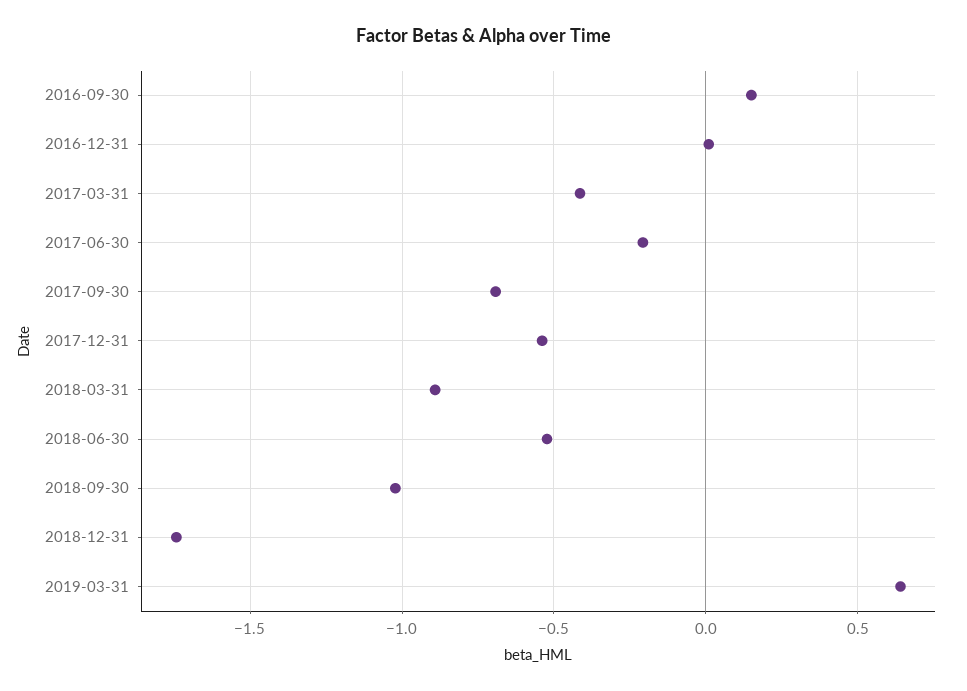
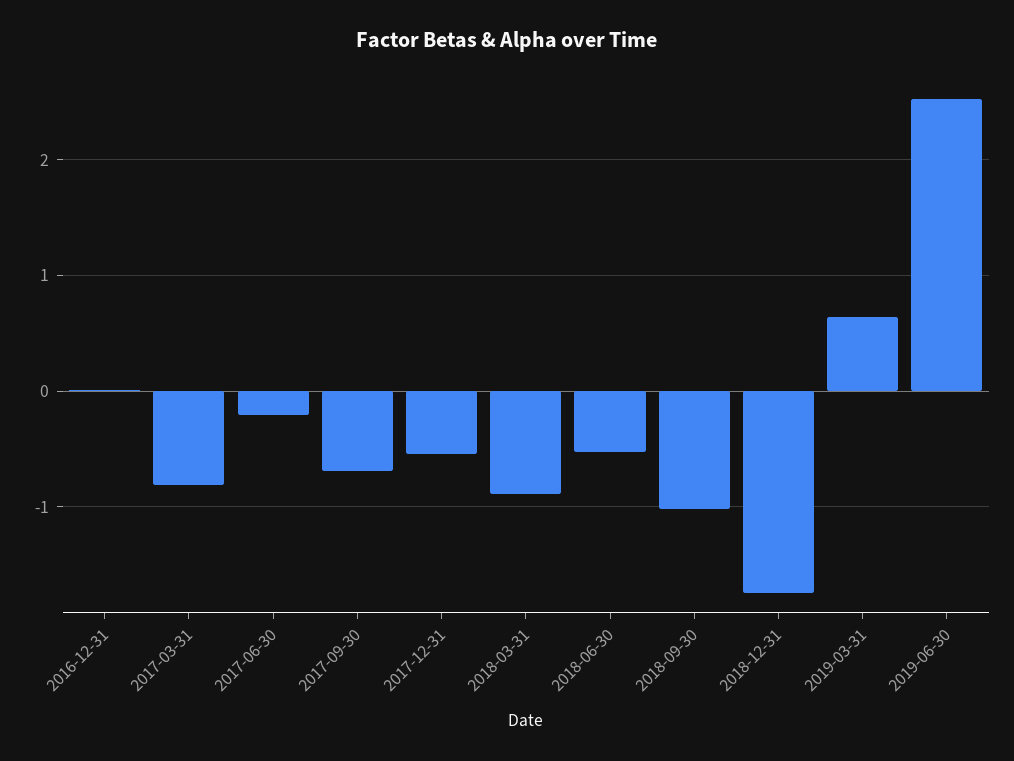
2016-09-30: 0.15 -> none
2017-03-31: -0.4 -> -0.8
2019-06-30: none -> 2.5

